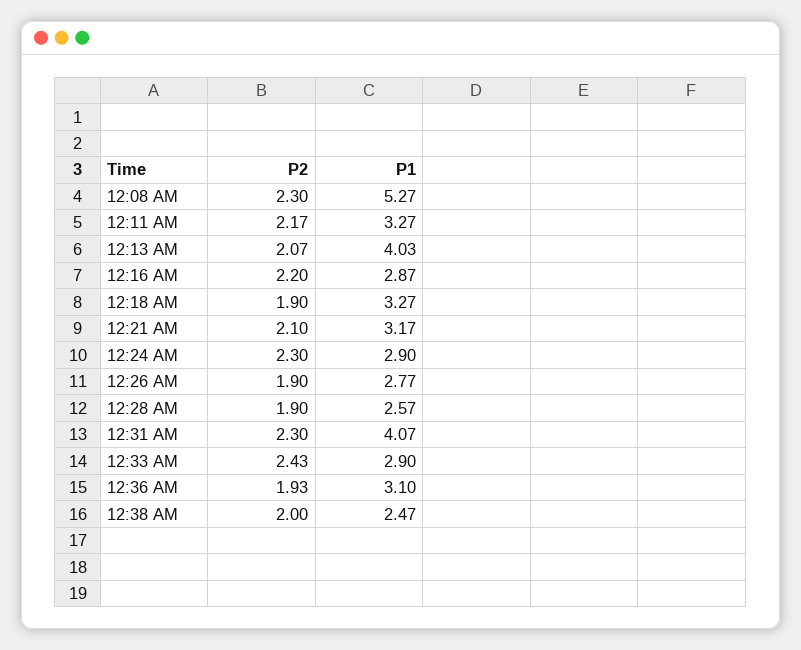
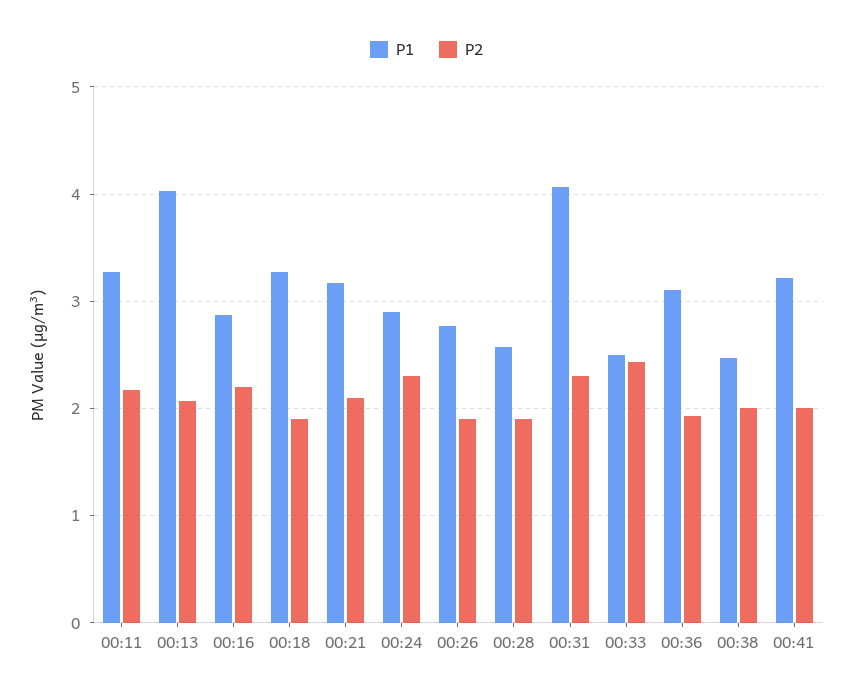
P2, 12:08 AM: 2.3 -> none
P1, 12:08 AM: 5.27 -> none
P1, 12:33 AM: 2.9 -> 2.5
P1, 00:41: none -> 3.2
P2, 00:41: none -> 2

